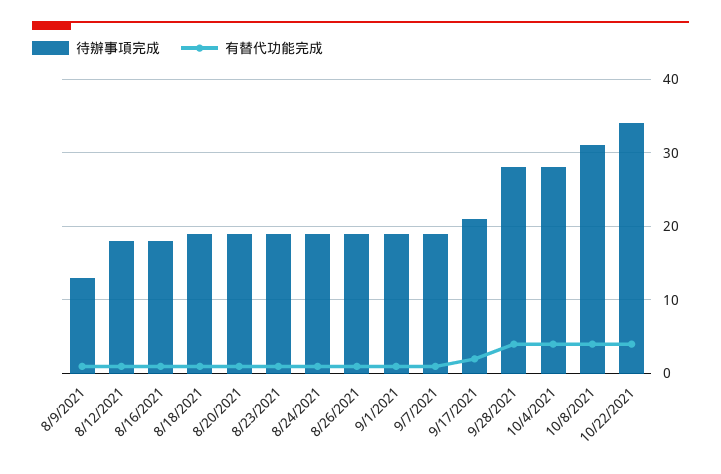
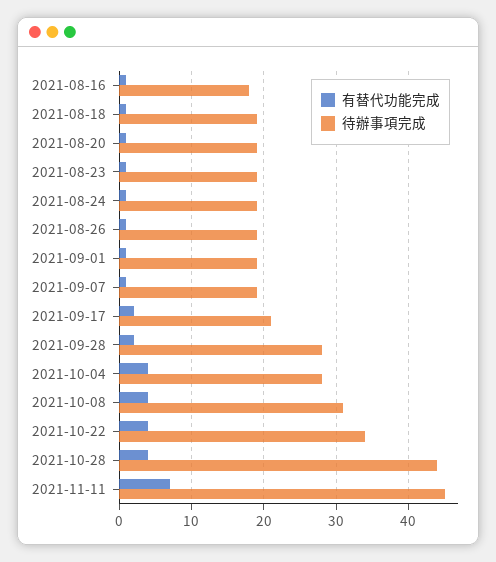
待辦事項完成, 8/9/2021: 13 -> none
有替代功能完成, 8/9/2021: 1 -> none
待辦事項完成, 8/12/2021: 18 -> none
有替代功能完成, 8/12/2021: 1 -> none
有替代功能完成, 9/28/2021: 4 -> 2
有替代功能完成, 2021-10-28: none -> 4
待辦事項完成, 2021-10-28: none -> 44
有替代功能完成, 2021-11-11: none -> 7
待辦事項完成, 2021-11-11: none -> 45

